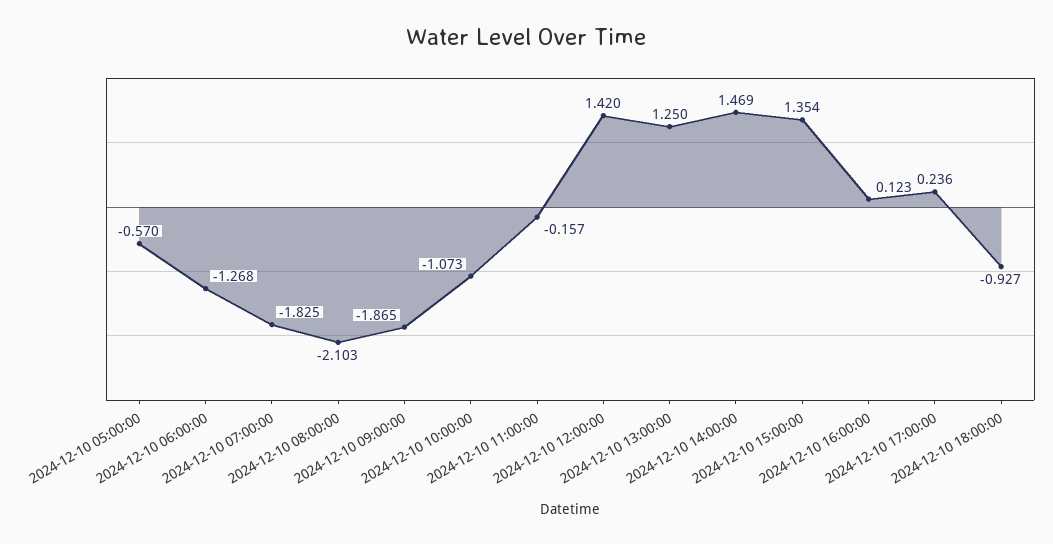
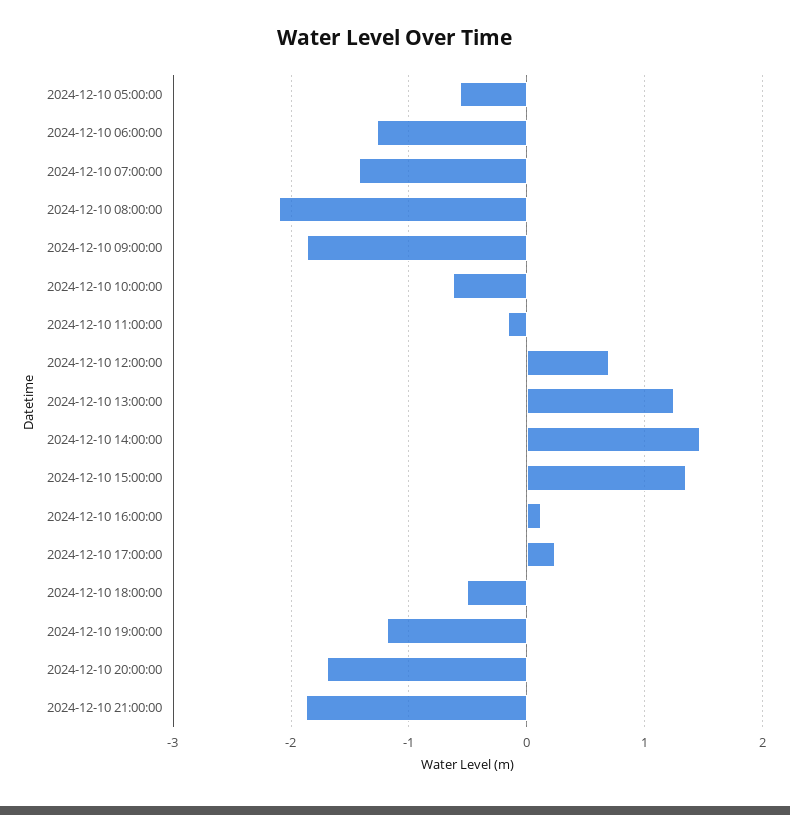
2024-12-10 07:00:00: -1.825 -> -1.4
2024-12-10 10:00:00: -1.073 -> -0.6
2024-12-10 12:00:00: 1.42 -> 0.7
2024-12-10 18:00:00: -0.927 -> -0.5
2024-12-10 19:00:00: none -> -1.2
2024-12-10 20:00:00: none -> -1.7
2024-12-10 21:00:00: none -> -1.9

